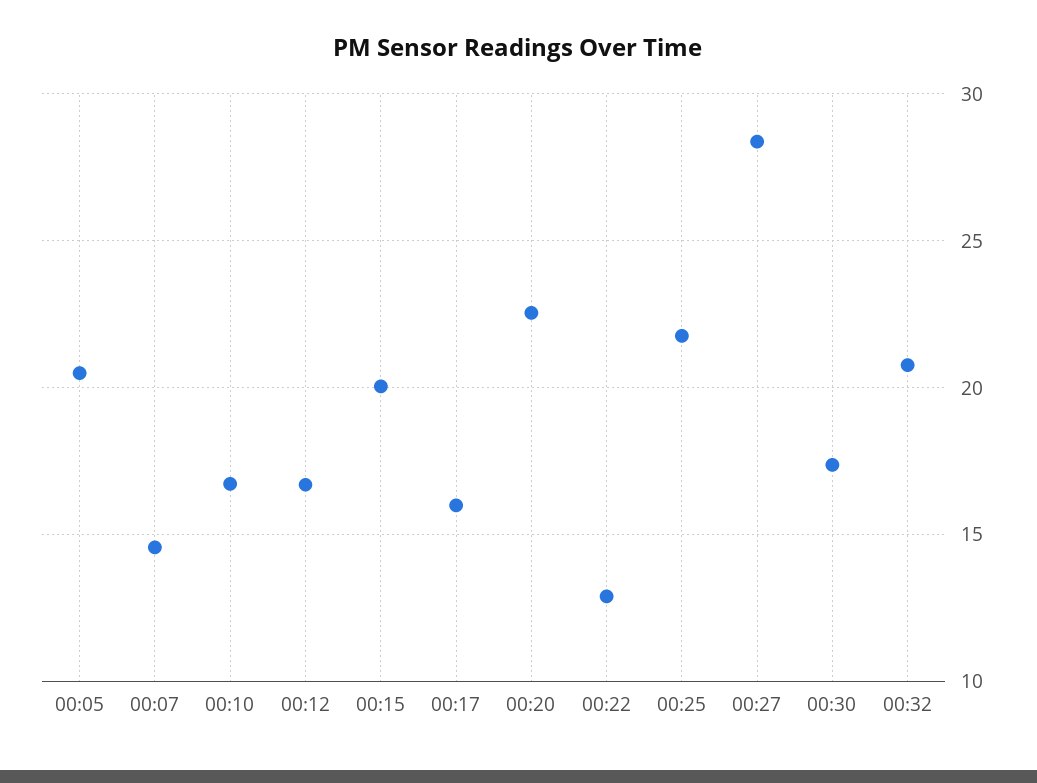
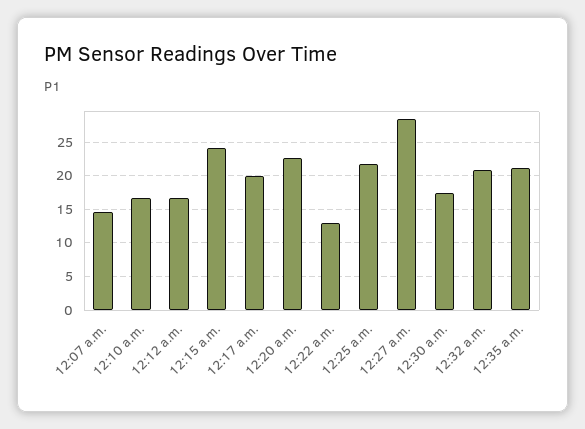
00:05: 20.5 -> none
00:15: 20 -> 24
00:17: 16 -> 20
12:35 a.m.: none -> 21

